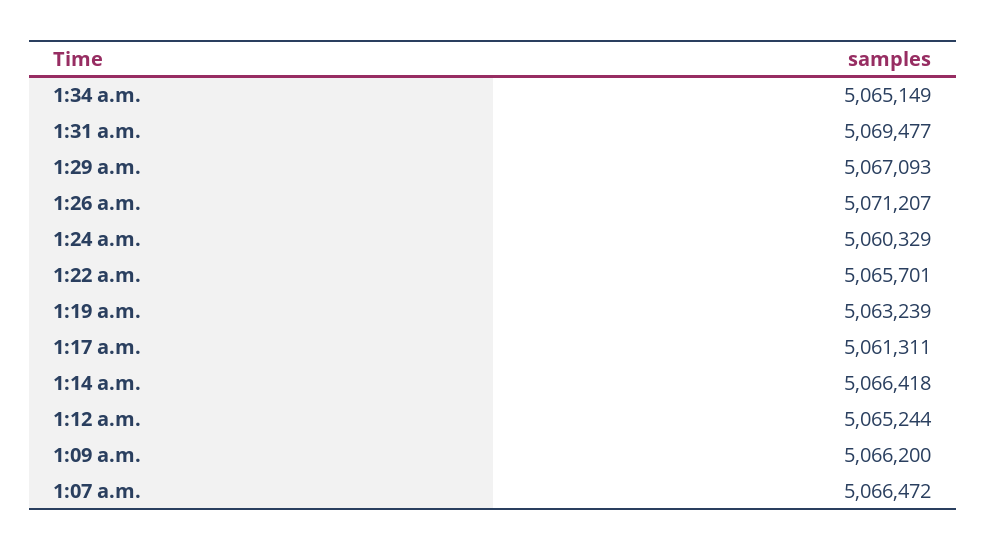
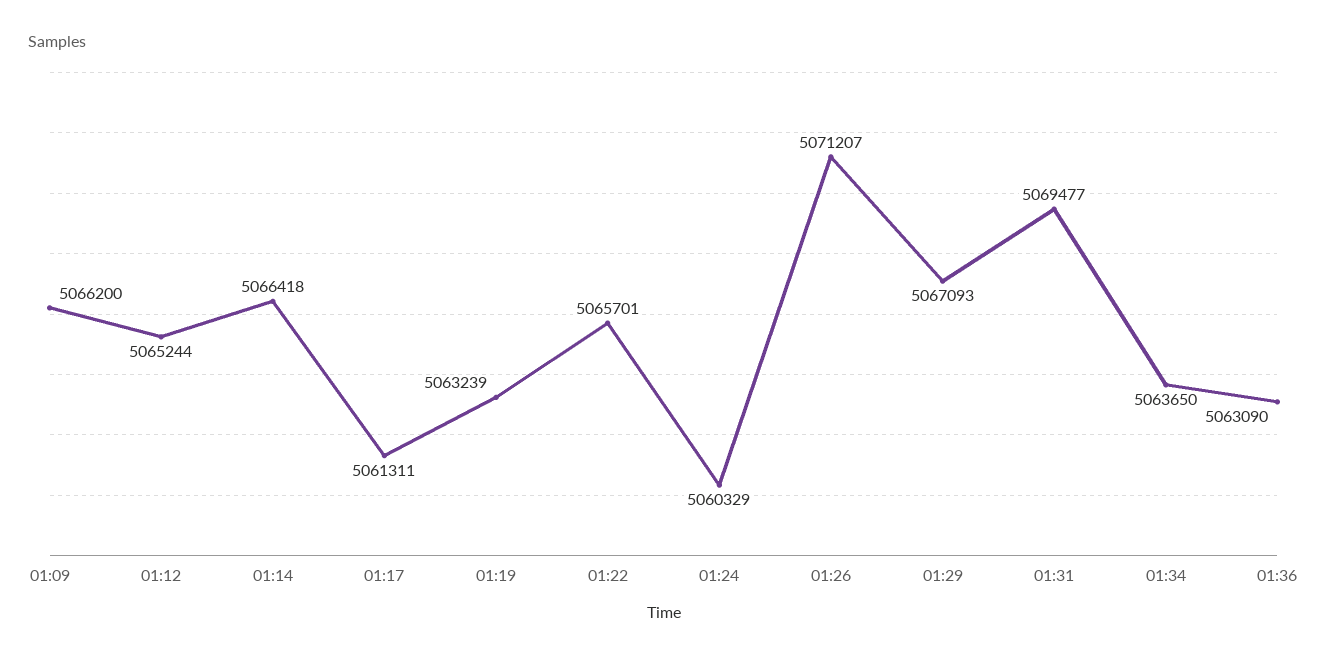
1:34 a.m.: 5065149 -> 5063650
1:07 a.m.: 5066472 -> none
01:36: none -> 5063090

